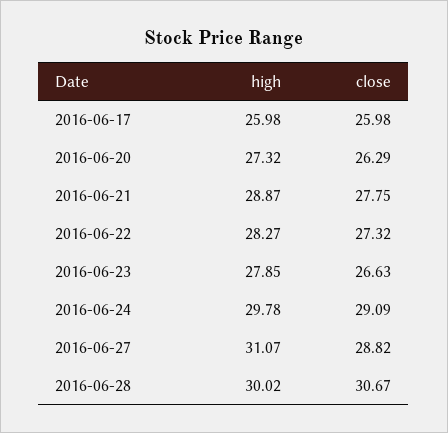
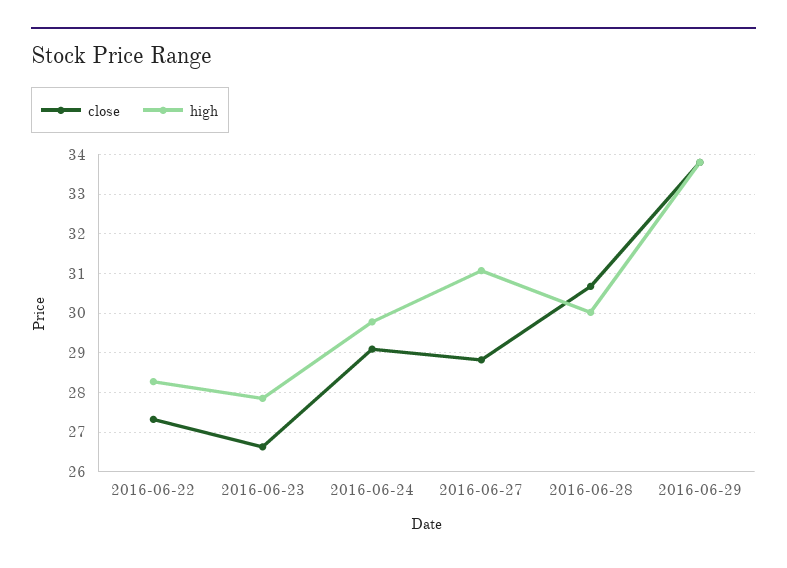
high, 2016-06-17: 25.98 -> none
close, 2016-06-17: 25.98 -> none
high, 2016-06-20: 27.32 -> none
close, 2016-06-20: 26.29 -> none
high, 2016-06-21: 28.87 -> none
close, 2016-06-21: 27.75 -> none
close, 2016-06-29: none -> 33.8
high, 2016-06-29: none -> 33.8

